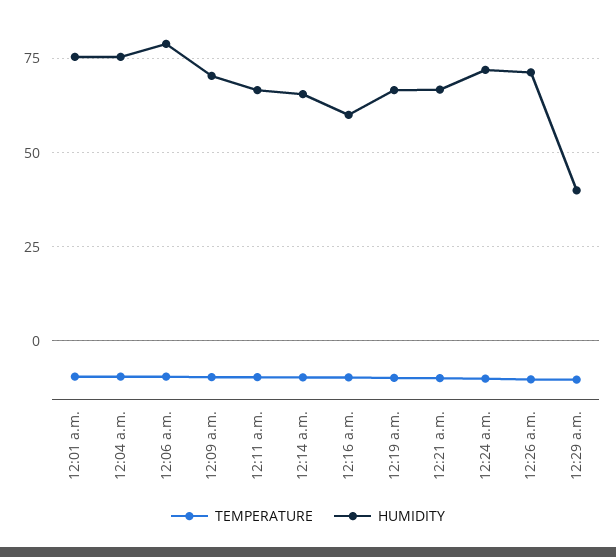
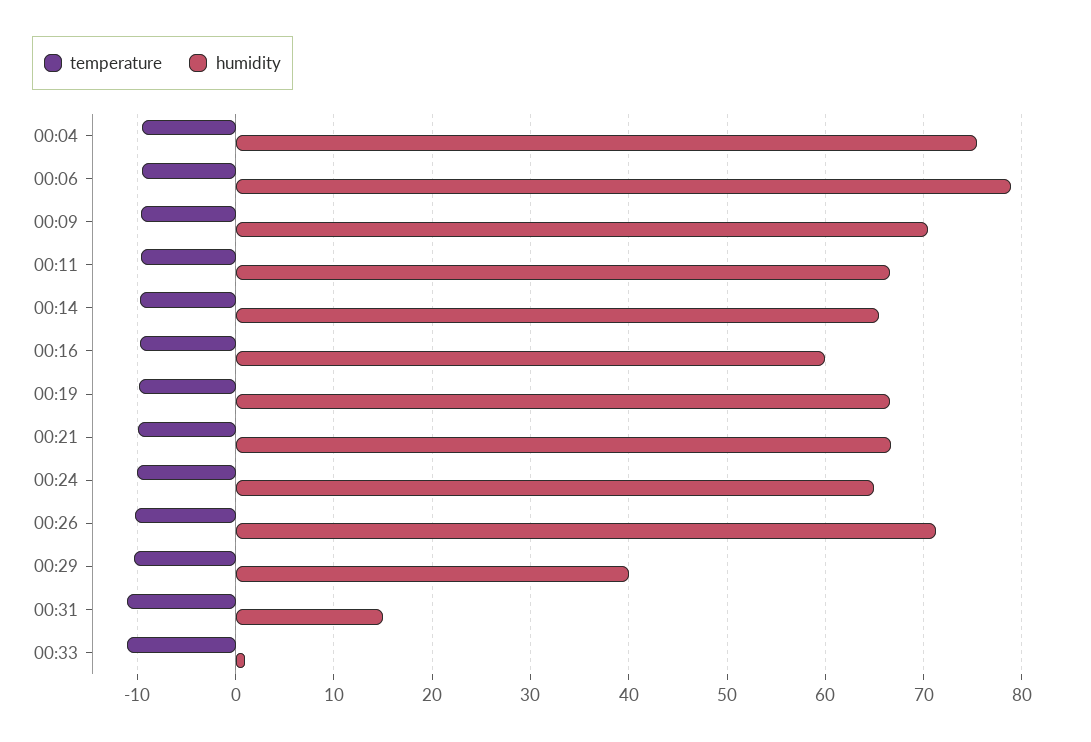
TEMPERATURE, 12:01 a.m.: -10 -> none
HUMIDITY, 12:01 a.m.: 75 -> none
HUMIDITY, 12:24 a.m.: 72.5 -> 65
TEMPERATURE, 00:31: none -> -11
HUMIDITY, 00:31: none -> 15
TEMPERATURE, 00:33: none -> -11
HUMIDITY, 00:33: none -> 1

